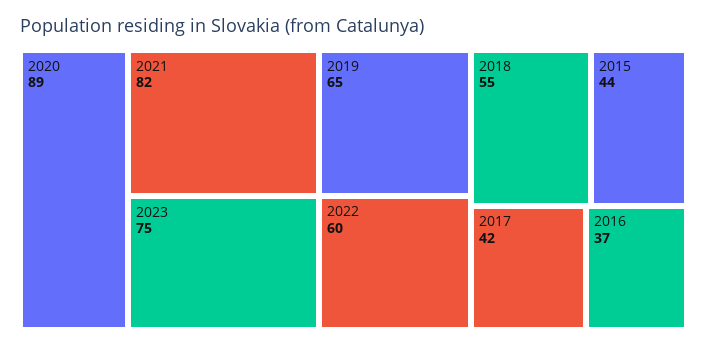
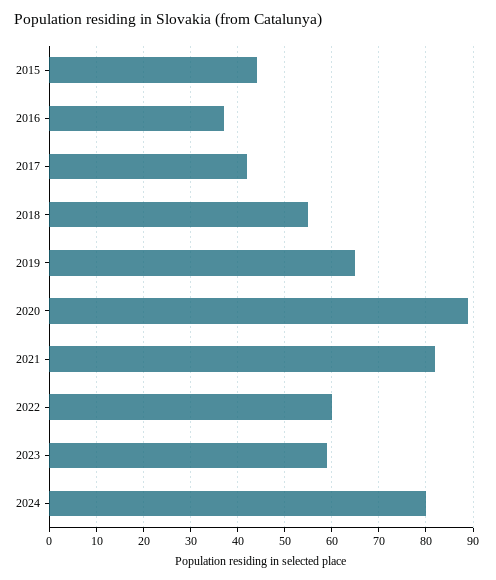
2023: 75 -> 60
2024: none -> 80

